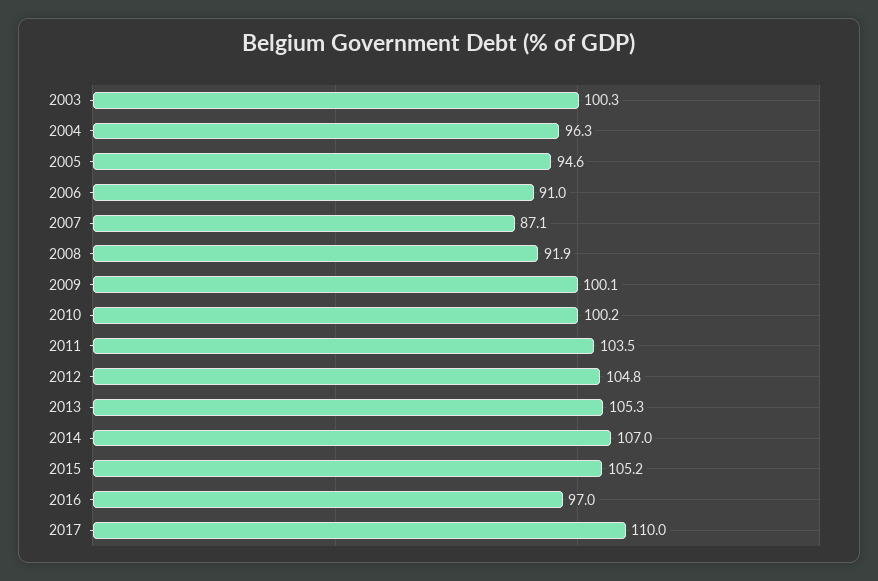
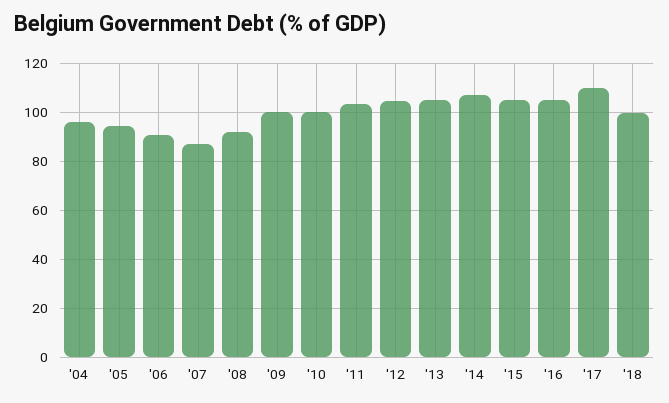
2003: 100.3 -> none
2016: 97 -> 105
'18: none -> 100

